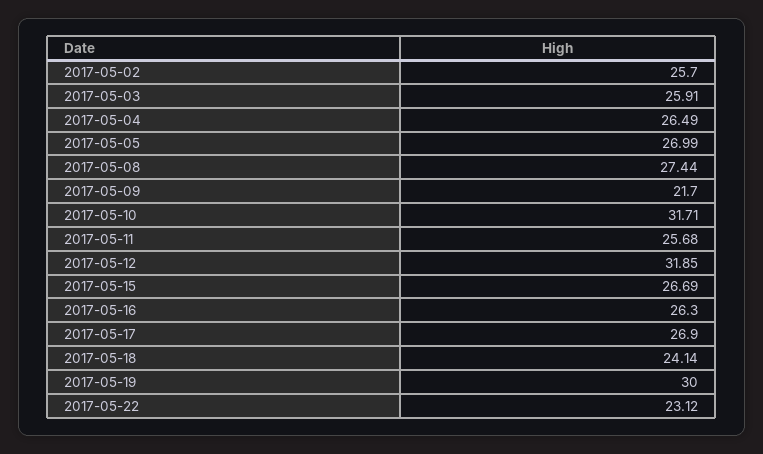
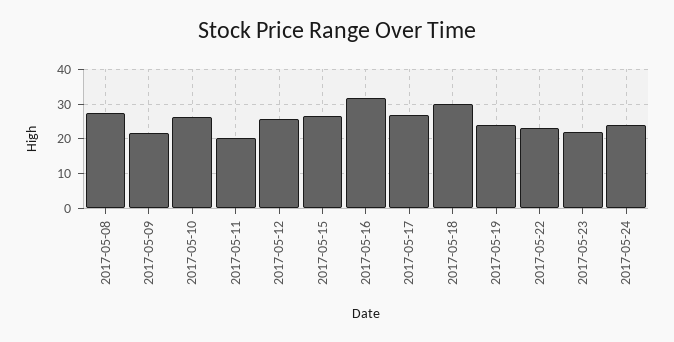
2017-05-02: 25.7 -> none
2017-05-03: 25.91 -> none
2017-05-04: 26.49 -> none
2017-05-05: 26.99 -> none
2017-05-10: 31.71 -> 26
2017-05-11: 25.68 -> 20
2017-05-12: 31.85 -> 26
2017-05-16: 26.3 -> 32
2017-05-18: 24.14 -> 30
2017-05-19: 30 -> 24
2017-05-23: none -> 22
2017-05-24: none -> 24

